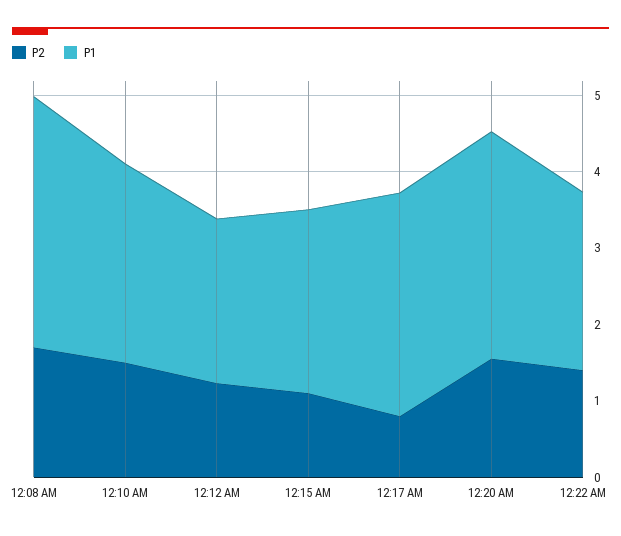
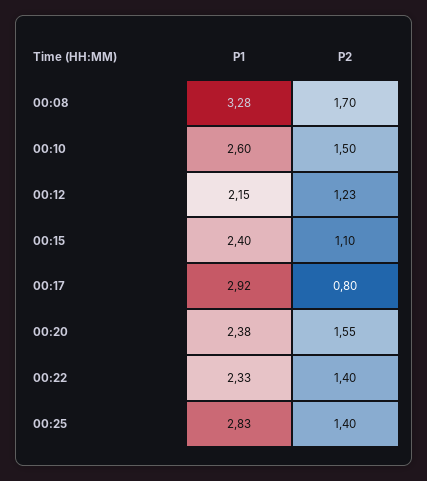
P1, 12:20 AM: 3 -> 2.38
P1, 00:25: none -> 2.83
P2, 00:25: none -> 1.4

